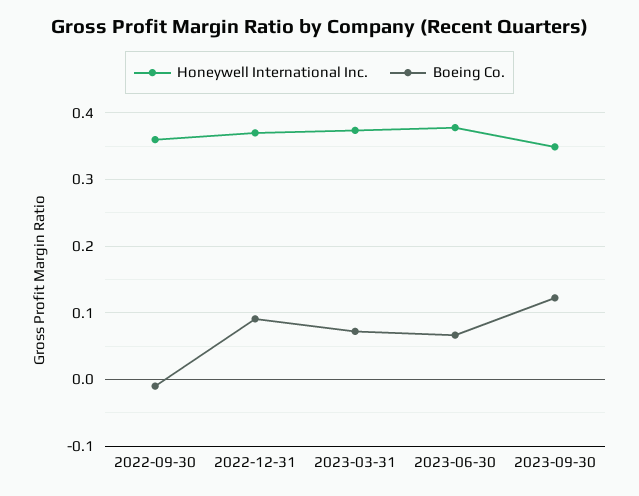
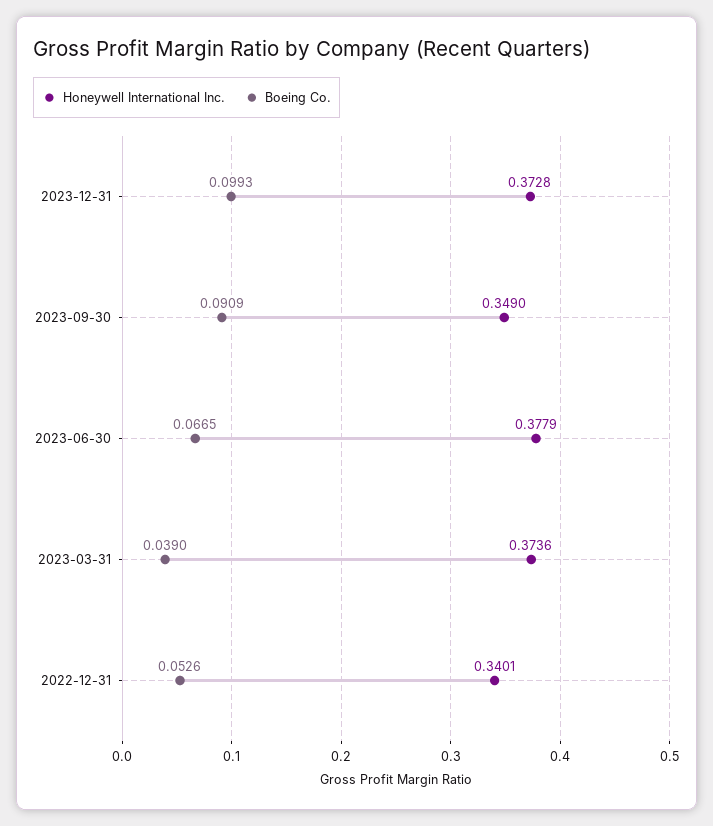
Honeywell International Inc., 2022-09-30: 0.36 -> none
Boeing Co., 2022-09-30: -0.01 -> none
Honeywell International Inc., 2022-12-31: 0.37 -> 0.3401
Boeing Co., 2022-12-31: 0.09 -> 0.0526
Boeing Co., 2023-03-31: 0.07 -> 0.039
Boeing Co., 2023-09-30: 0.12 -> 0.0909
Honeywell International Inc., 2023-12-31: none -> 0.3728
Boeing Co., 2023-12-31: none -> 0.0993

